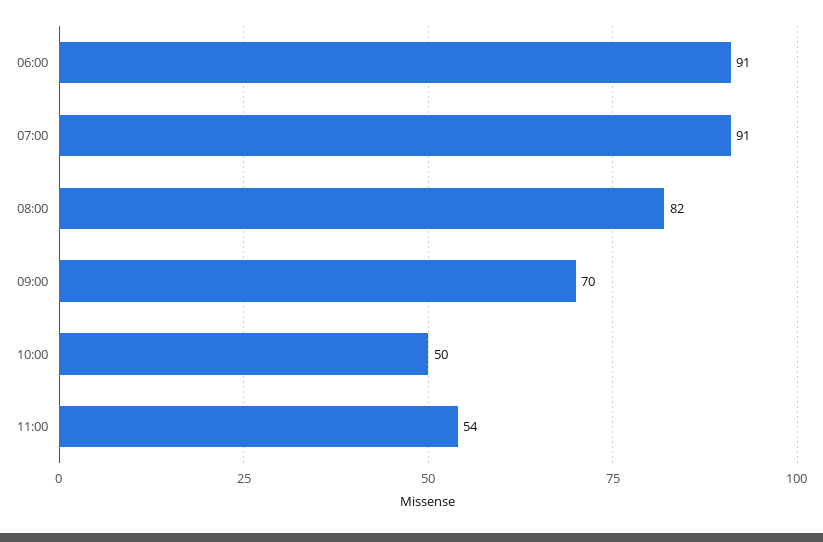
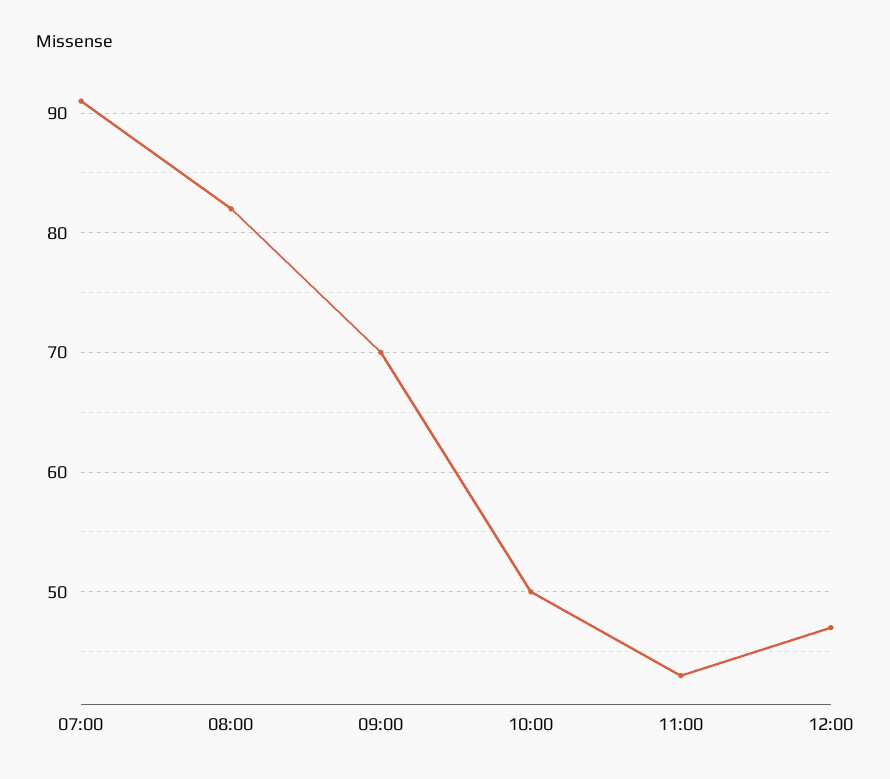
06:00: 91 -> none
11:00: 54 -> 43
12:00: none -> 47

